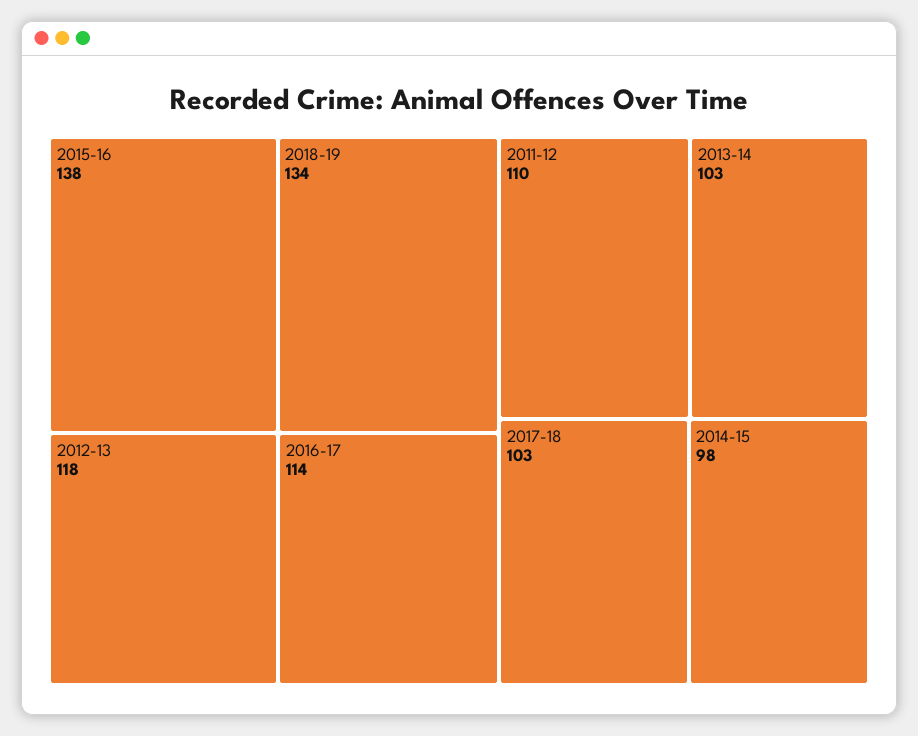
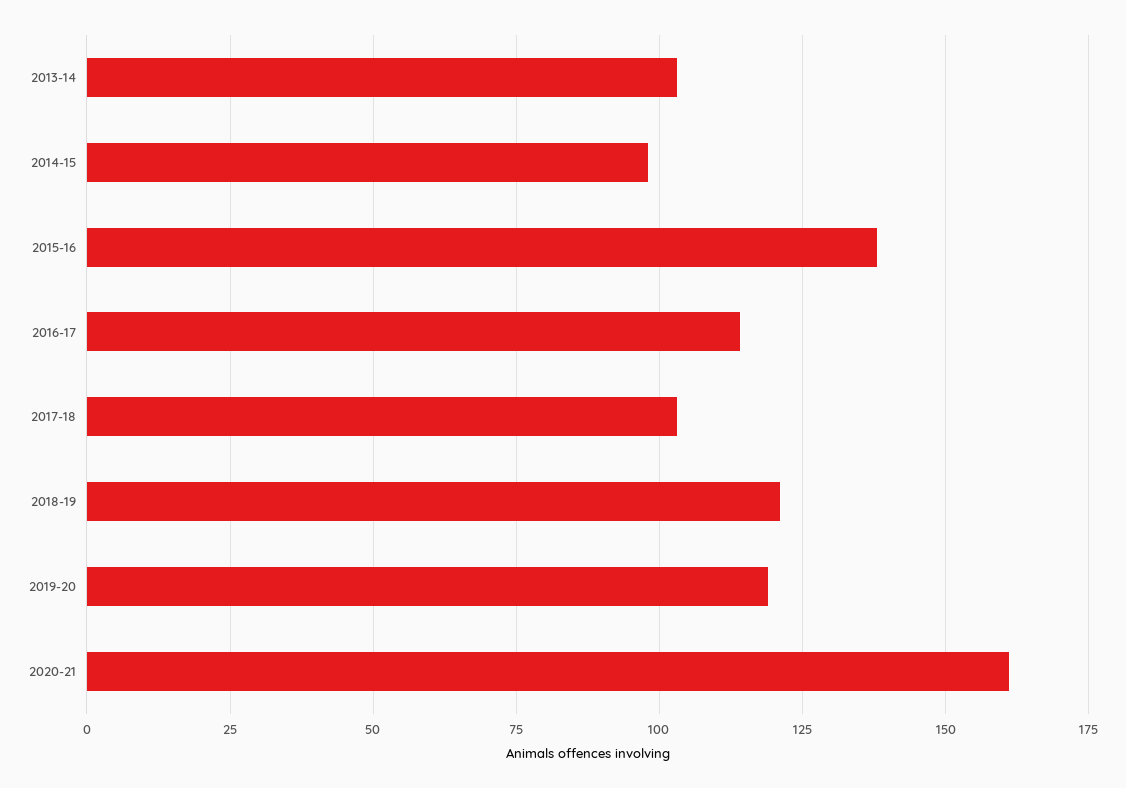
2018-19: 134 -> 120
2012-13: 118 -> none
2011-12: 110 -> none
2019-20: none -> 120
2020-21: none -> 160

